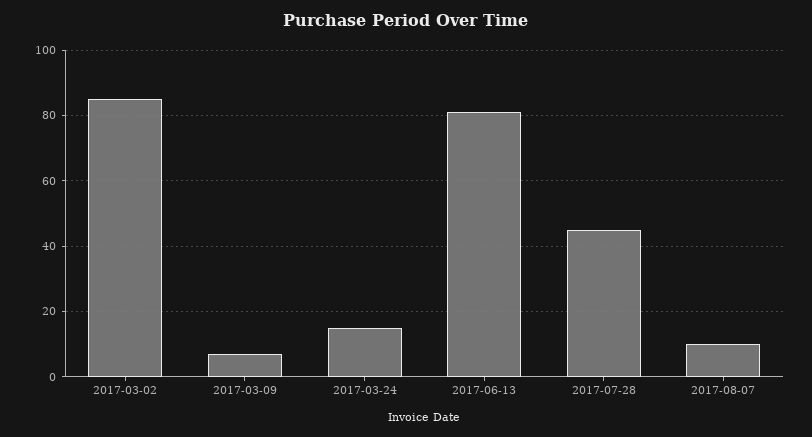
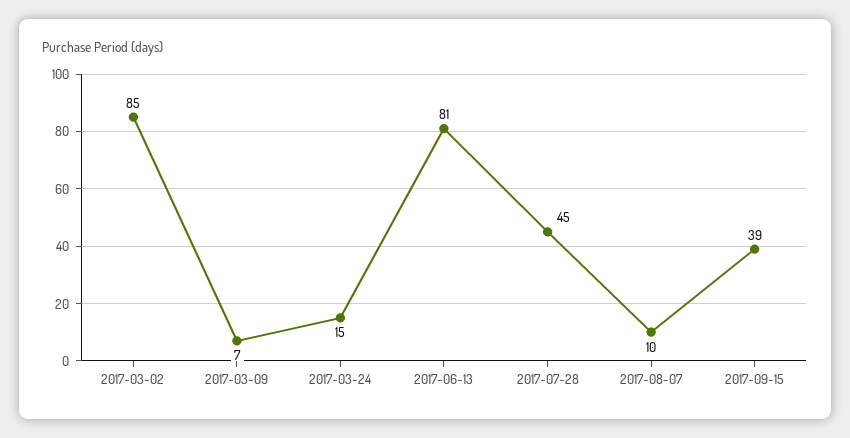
2017-09-15: none -> 39

